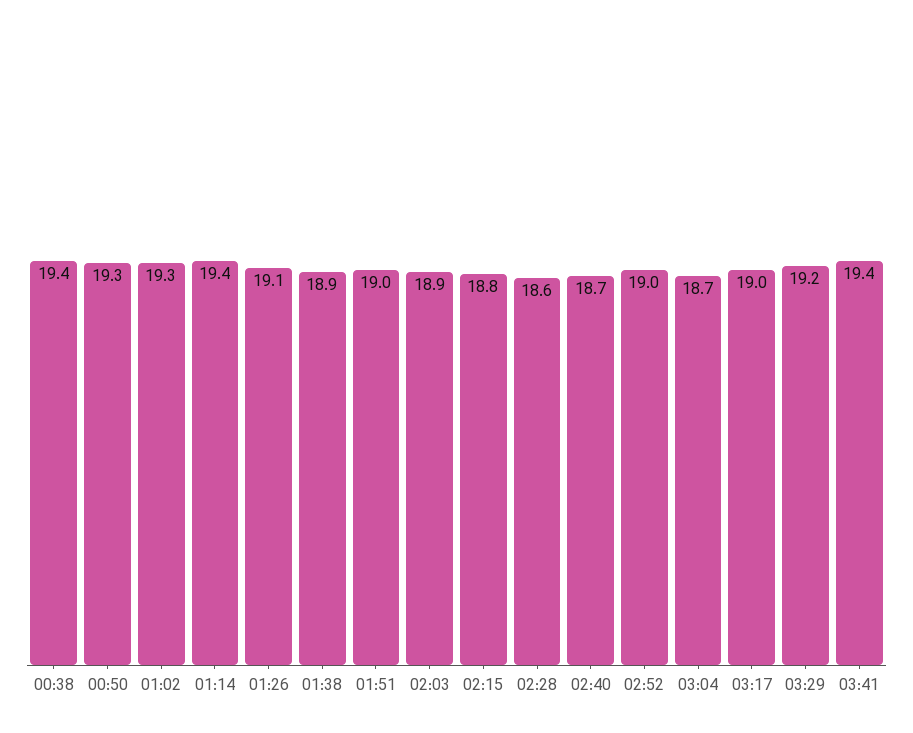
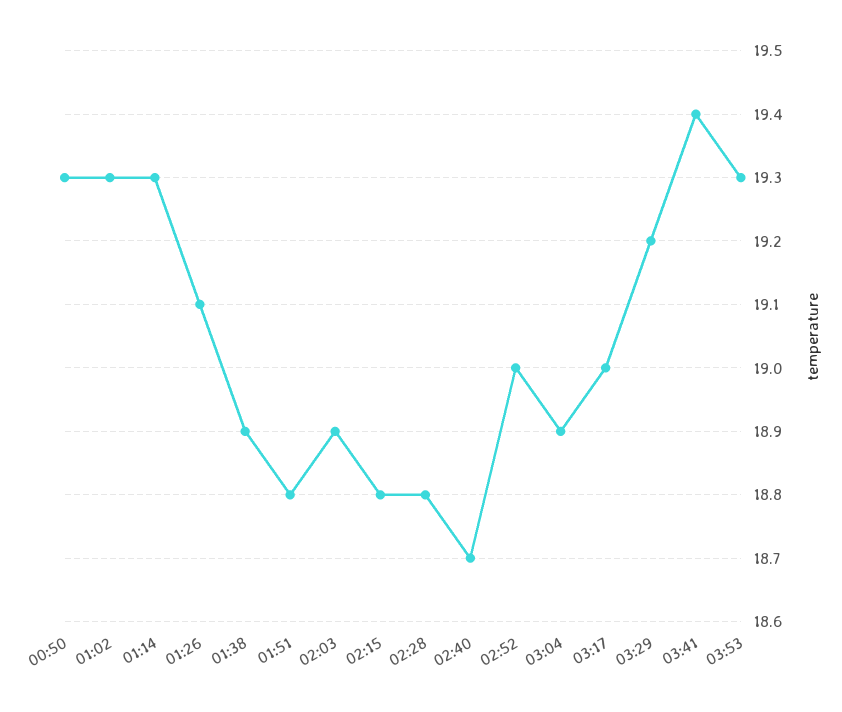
00:38: 19.4 -> none
01:14: 19.4 -> 19.3
01:51: 19 -> 18.8
02:28: 18.6 -> 18.8
03:04: 18.7 -> 18.9
03:53: none -> 19.3

